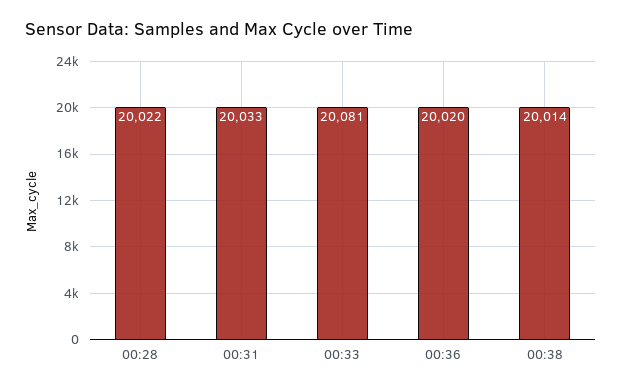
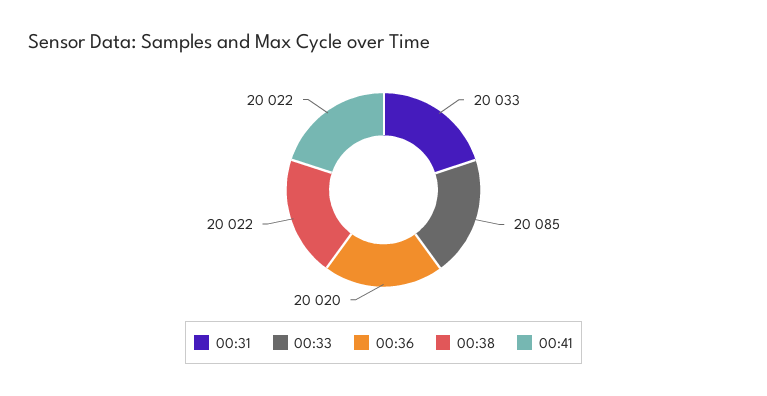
00:28: 20022 -> none
00:33: 20081 -> 20085
00:38: 20014 -> 20022
00:41: none -> 20022

